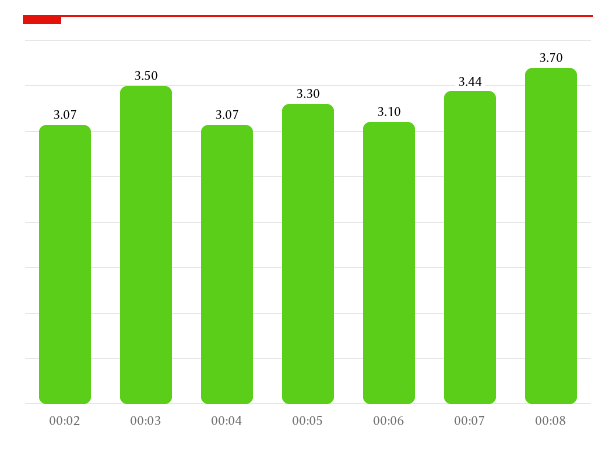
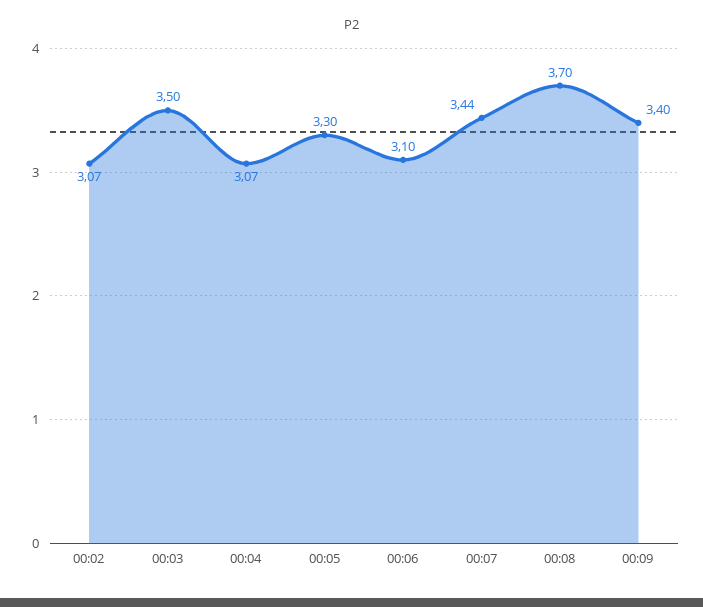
00:09: none -> 3.4

